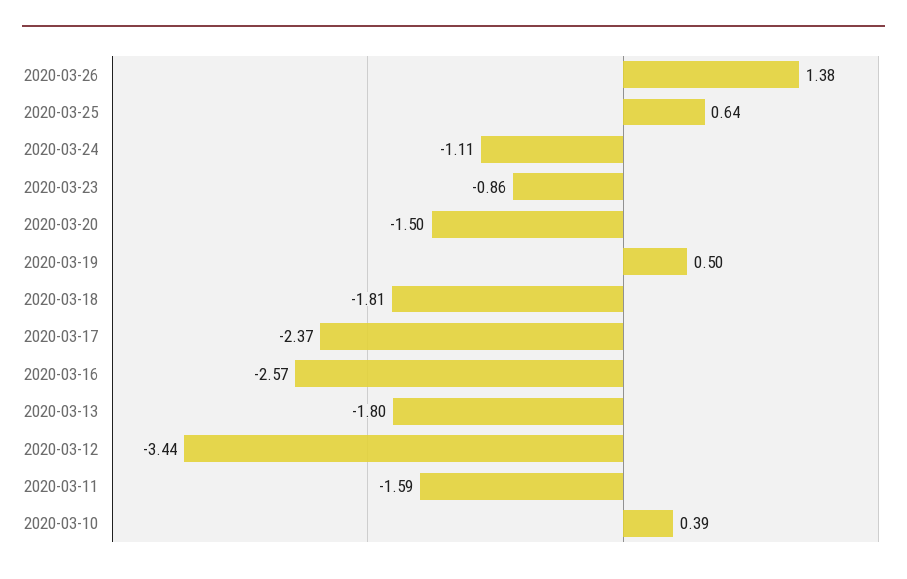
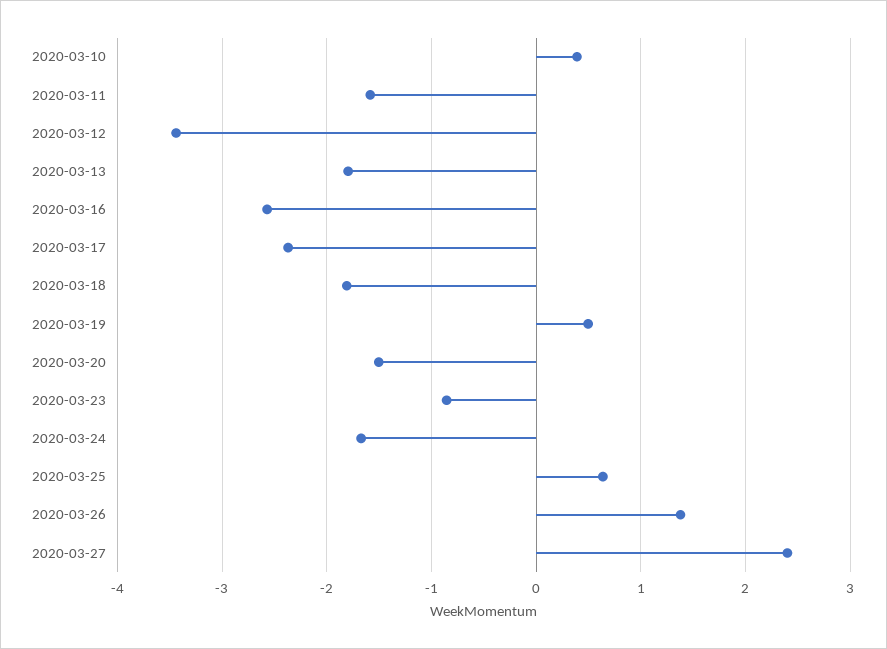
2020-03-24: -1.11 -> -1.7
2020-03-27: none -> 2.4

